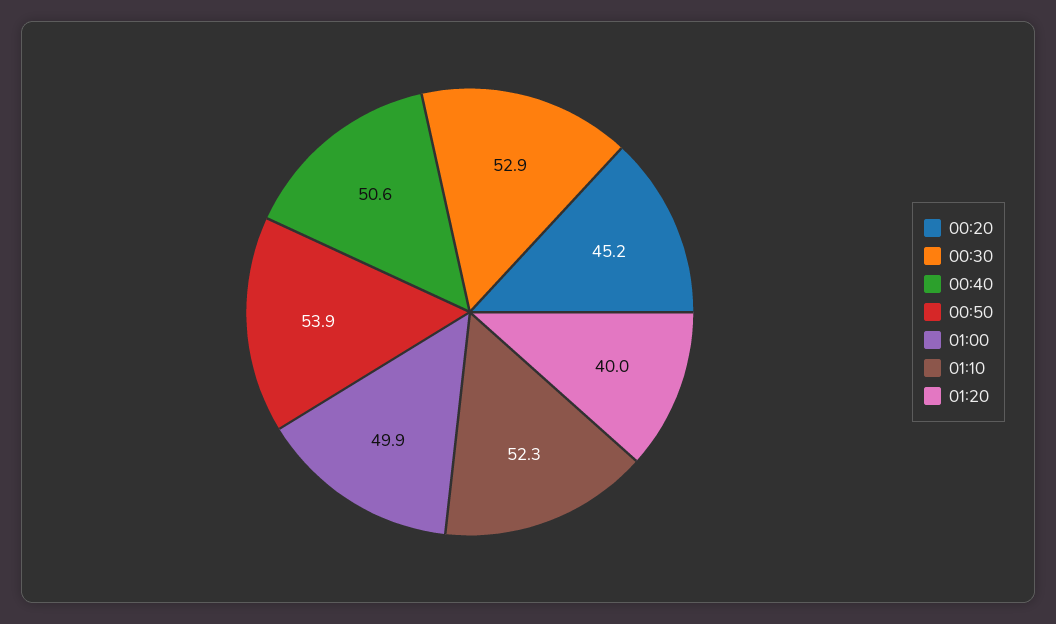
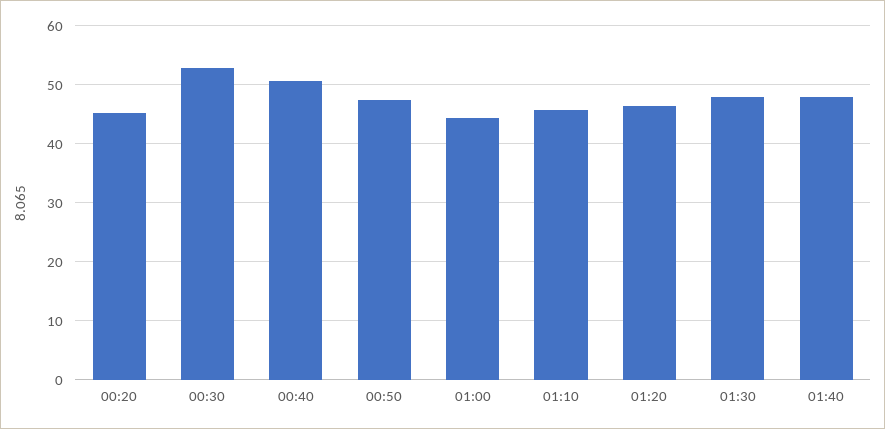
00:50: 53.9 -> 48
01:00: 49.9 -> 44
01:10: 52.3 -> 46
01:20: 40 -> 46
01:30: none -> 48
01:40: none -> 48

